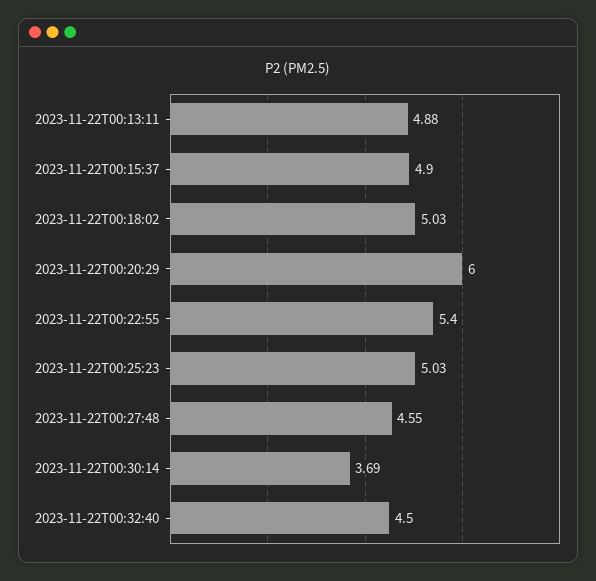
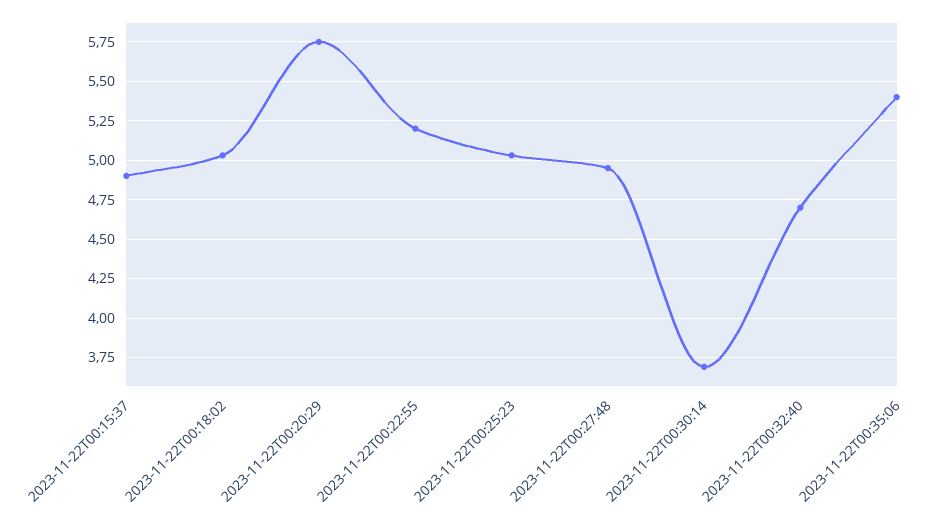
2023-11-22T00:13:11: 4.88 -> none
2023-11-22T00:20:29: 6 -> 5.75
2023-11-22T00:22:55: 5.4 -> 5.2
2023-11-22T00:27:48: 4.55 -> 4.95
2023-11-22T00:32:40: 4.5 -> 4.7
2023-11-22T00:35:06: none -> 5.4

